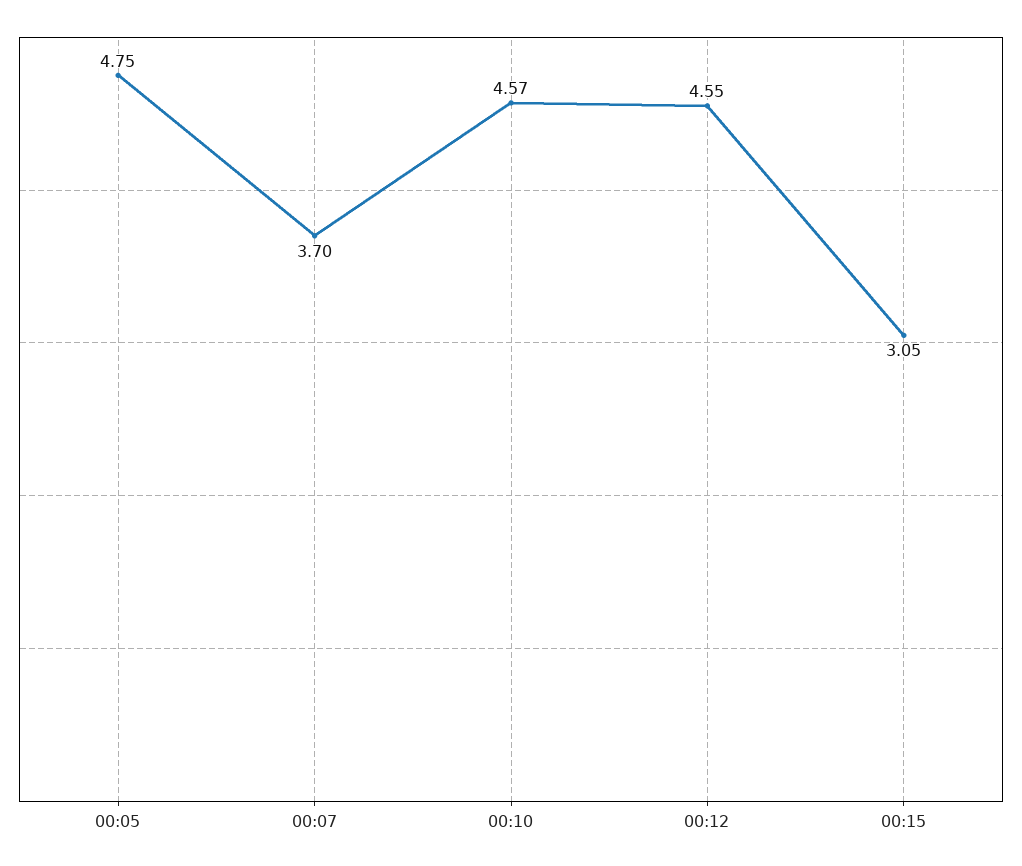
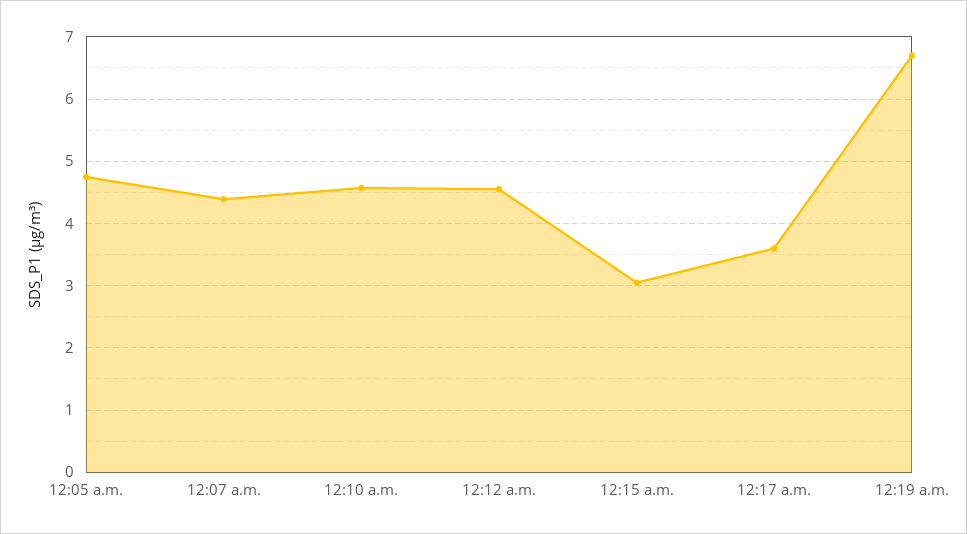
00:07: 3.7 -> 4.4
12:17 a.m.: none -> 3.6
12:19 a.m.: none -> 6.7

